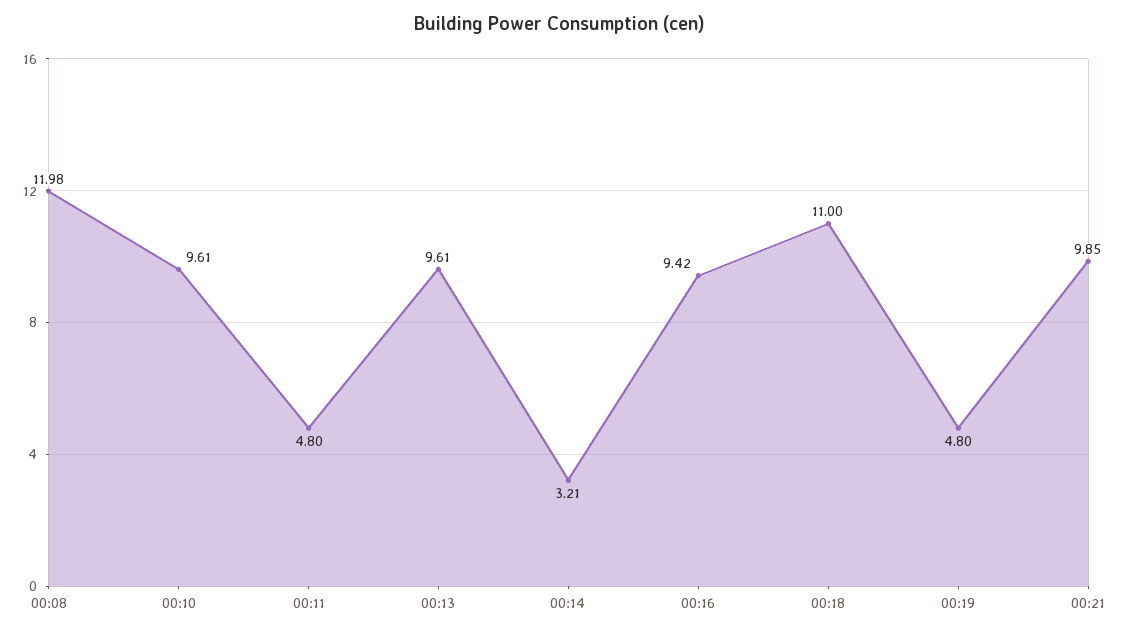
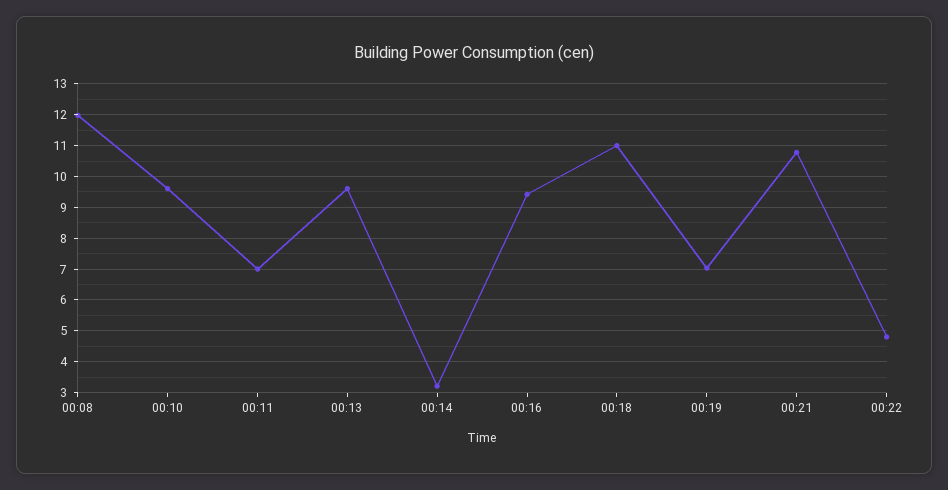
00:11: 4.8 -> 7
00:19: 4.8 -> 7
00:21: 9.85 -> 10.8
00:22: none -> 4.8

